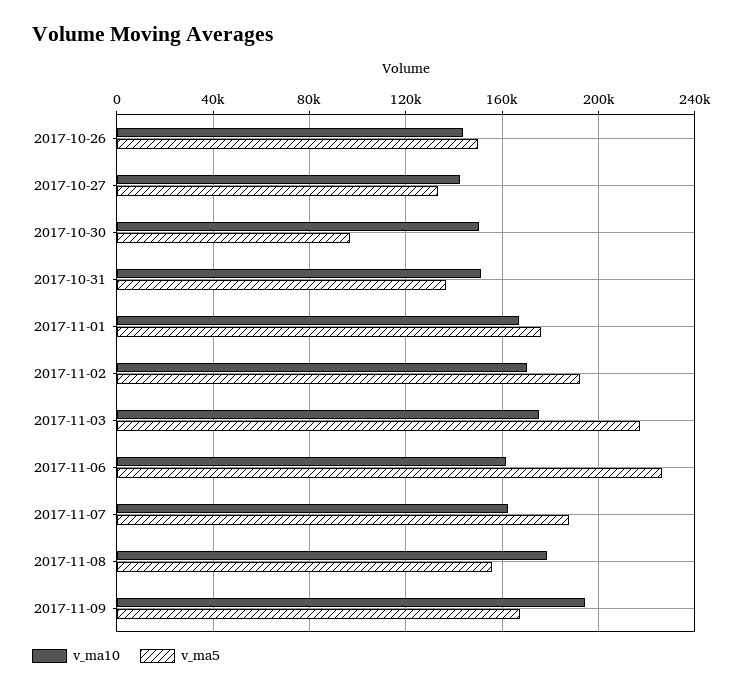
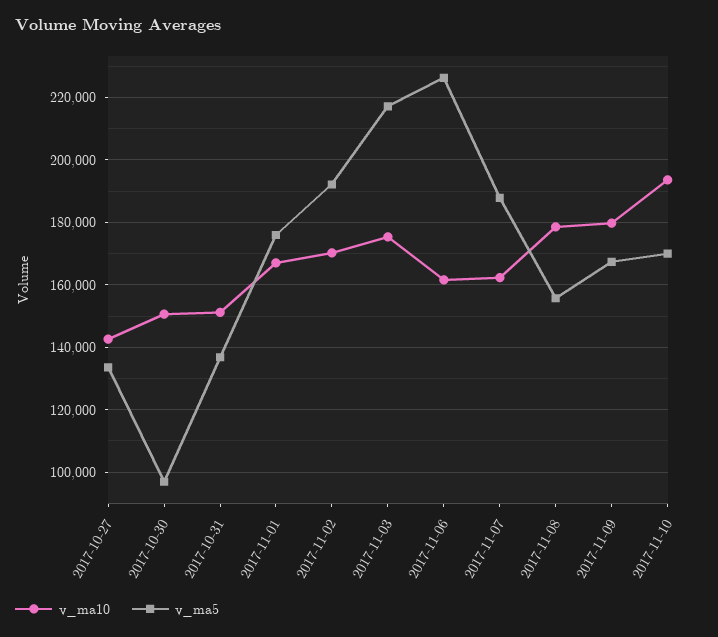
v_ma10, 2017-10-26: 145000 -> none
v_ma5, 2017-10-26: 150000 -> none
v_ma10, 2017-11-09: 195000 -> 180000
v_ma10, 2017-11-10: none -> 194000
v_ma5, 2017-11-10: none -> 170000

